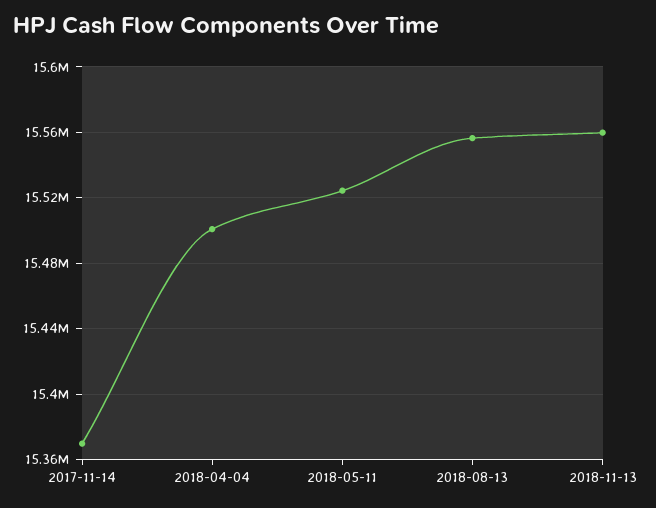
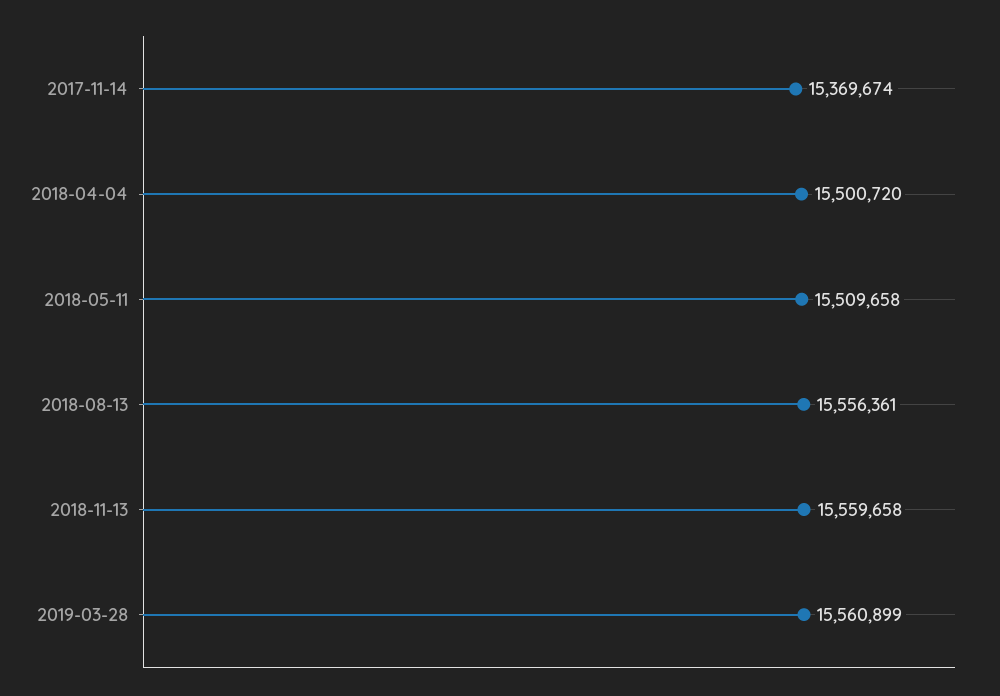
2018-05-11: 15525000 -> 15509658
2019-03-28: none -> 15560899

